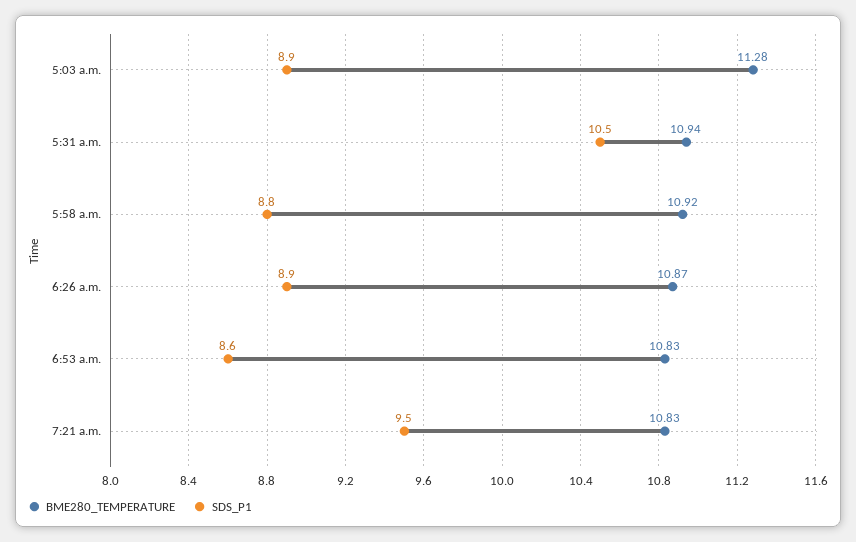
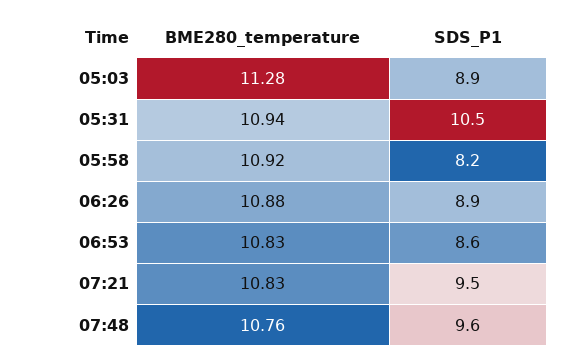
SDS_P1, 5:58 a.m.: 8.8 -> 8.2
BME280_TEMPERATURE, 6:26 a.m.: 10.87 -> 10.88
BME280_TEMPERATURE, 07:48: none -> 10.76
SDS_P1, 07:48: none -> 9.6

